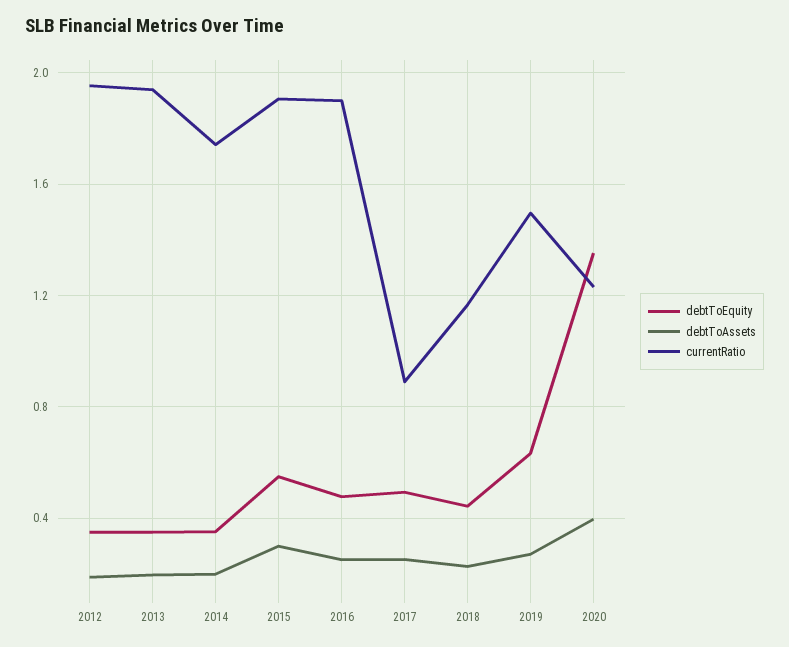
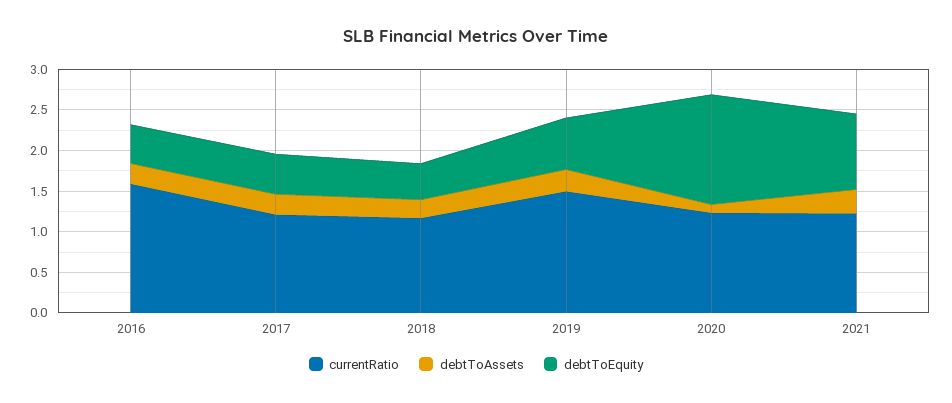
debtToEquity, 2012: 0.35 -> none
debtToAssets, 2012: 0.2 -> none
currentRatio, 2012: 1.95 -> none
debtToEquity, 2013: 0.35 -> none
debtToAssets, 2013: 0.2 -> none
currentRatio, 2013: 1.95 -> none
debtToEquity, 2014: 0.35 -> none
debtToAssets, 2014: 0.2 -> none
currentRatio, 2014: 1.75 -> none
debtToEquity, 2015: 0.55 -> none
debtToAssets, 2015: 0.3 -> none
currentRatio, 2015: 1.9 -> none
currentRatio, 2016: 1.9 -> 1.6
currentRatio, 2017: 0.9 -> 1.2
debtToAssets, 2020: 0.4 -> 0.1
currentRatio, 2021: none -> 1.2
debtToAssets, 2021: none -> 0.3
debtToEquity, 2021: none -> 0.9

